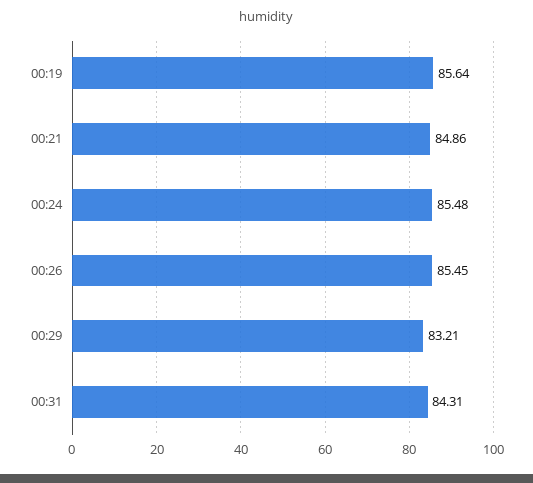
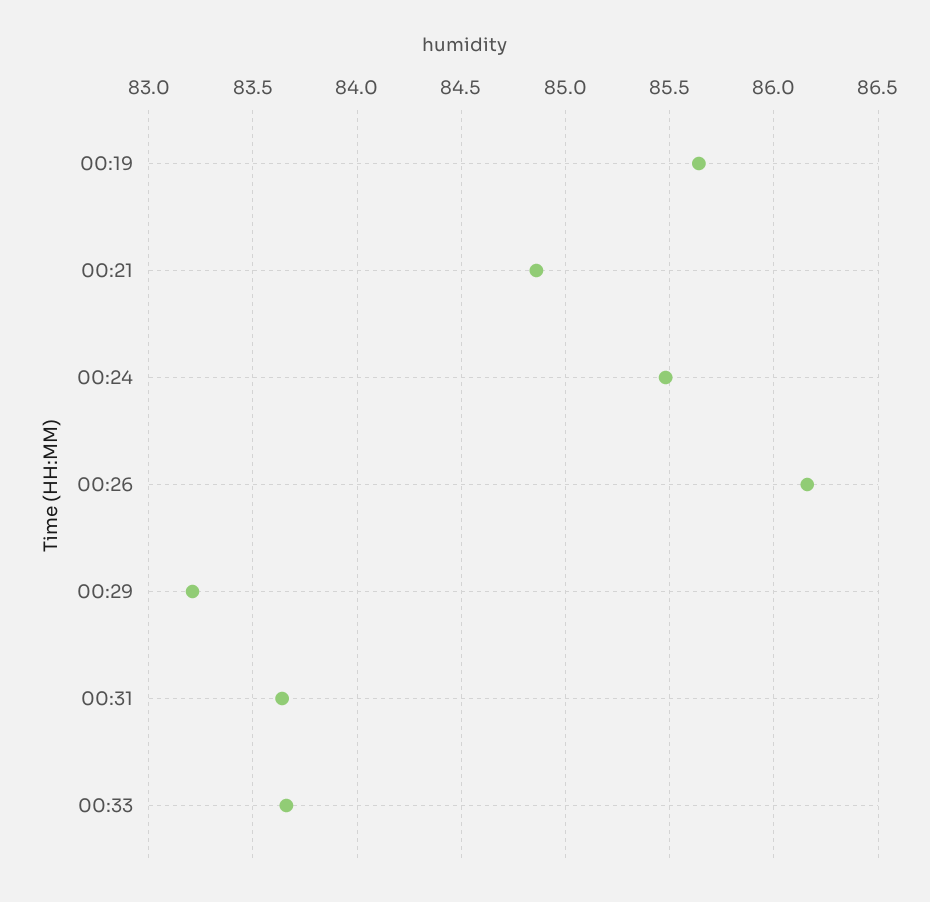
00:26: 85.45 -> 86.15
00:31: 84.31 -> 83.65
00:33: none -> 83.65

